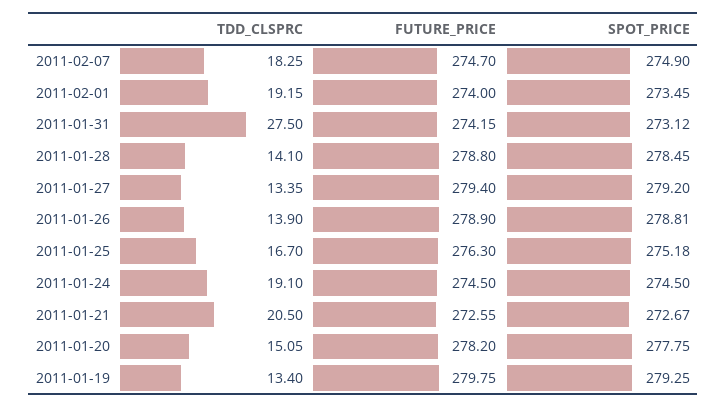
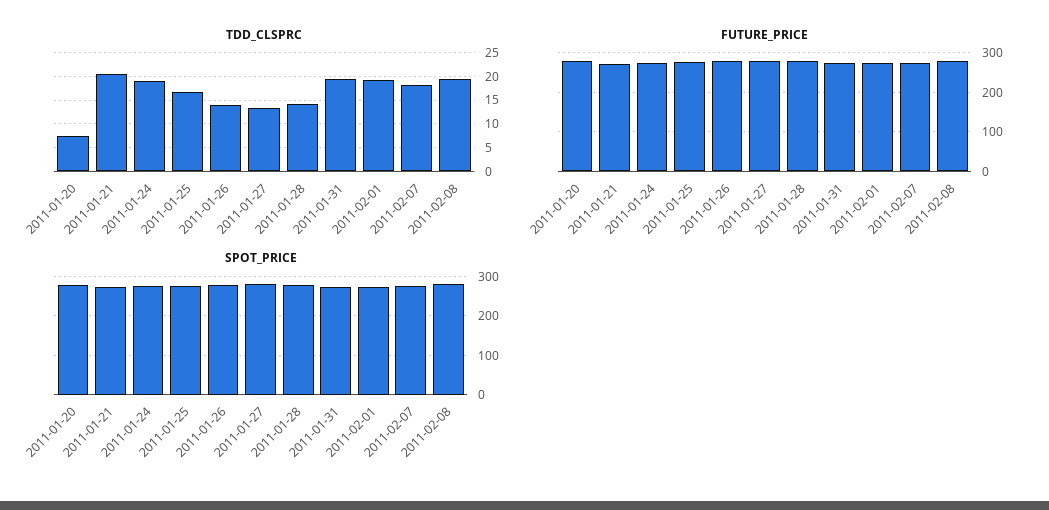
TDD_CLSPRC, 2011-01-31: 27.5 -> 20
TDD_CLSPRC, 2011-01-20: 15.05 -> 7.5
TDD_CLSPRC, 2011-01-19: 13.4 -> none
FUTURE_PRICE, 2011-01-19: 279.75 -> none
SPOT_PRICE, 2011-01-19: 279.25 -> none
TDD_CLSPRC, 2011-02-08: none -> 20
FUTURE_PRICE, 2011-02-08: none -> 280
SPOT_PRICE, 2011-02-08: none -> 280

